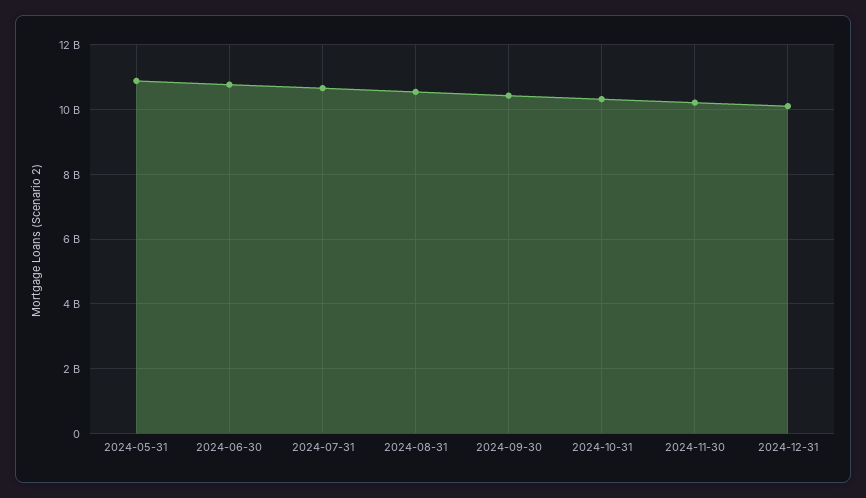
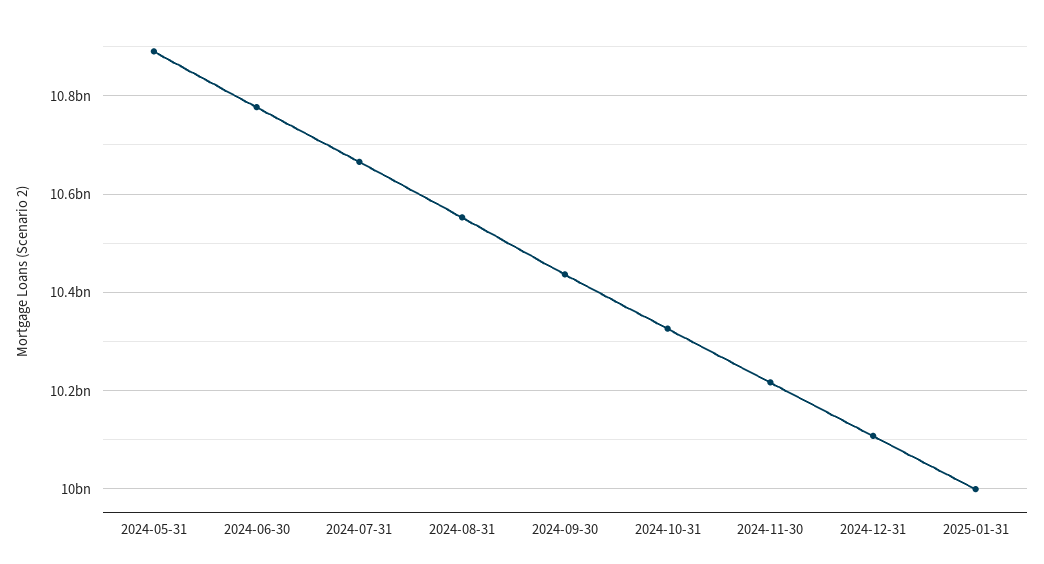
2025-01-31: none -> 10000000000

